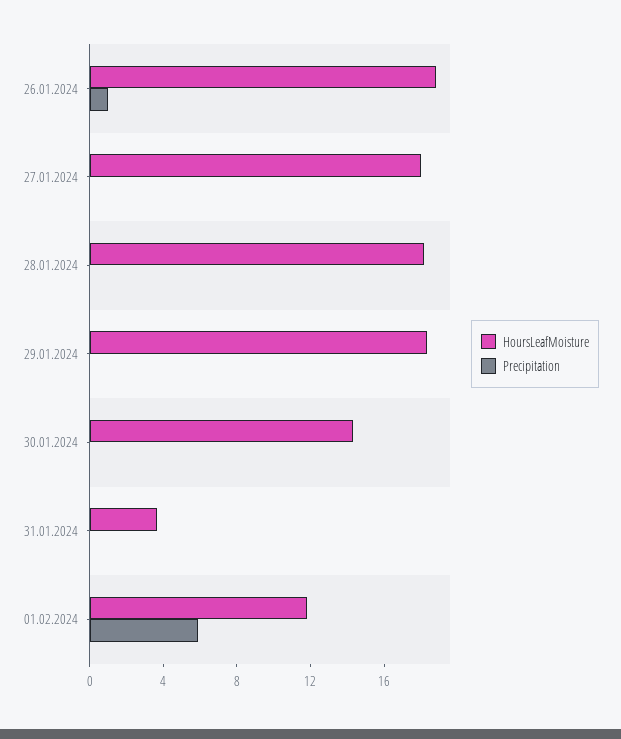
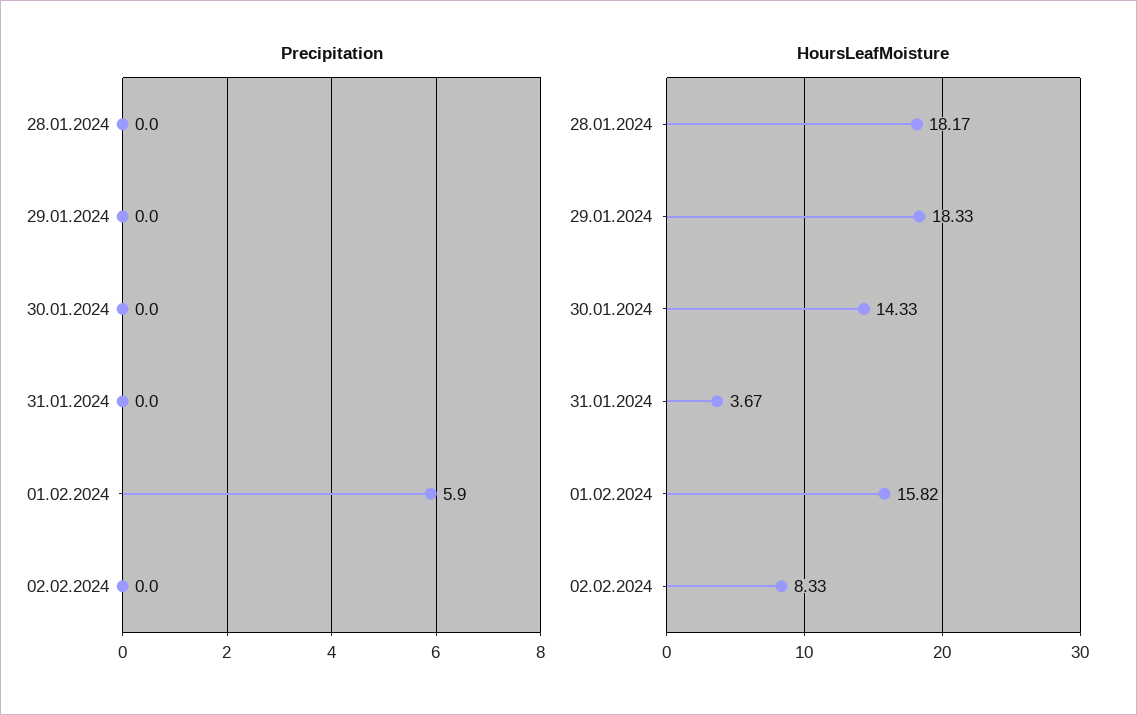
HoursLeafMoisture, 26.01.2024: 19 -> none
Precipitation, 26.01.2024: 1 -> none
HoursLeafMoisture, 27.01.2024: 18 -> none
Precipitation, 27.01.2024: 0 -> none
HoursLeafMoisture, 01.02.2024: 12 -> 15.82
Precipitation, 02.02.2024: none -> 0
HoursLeafMoisture, 02.02.2024: none -> 8.33

